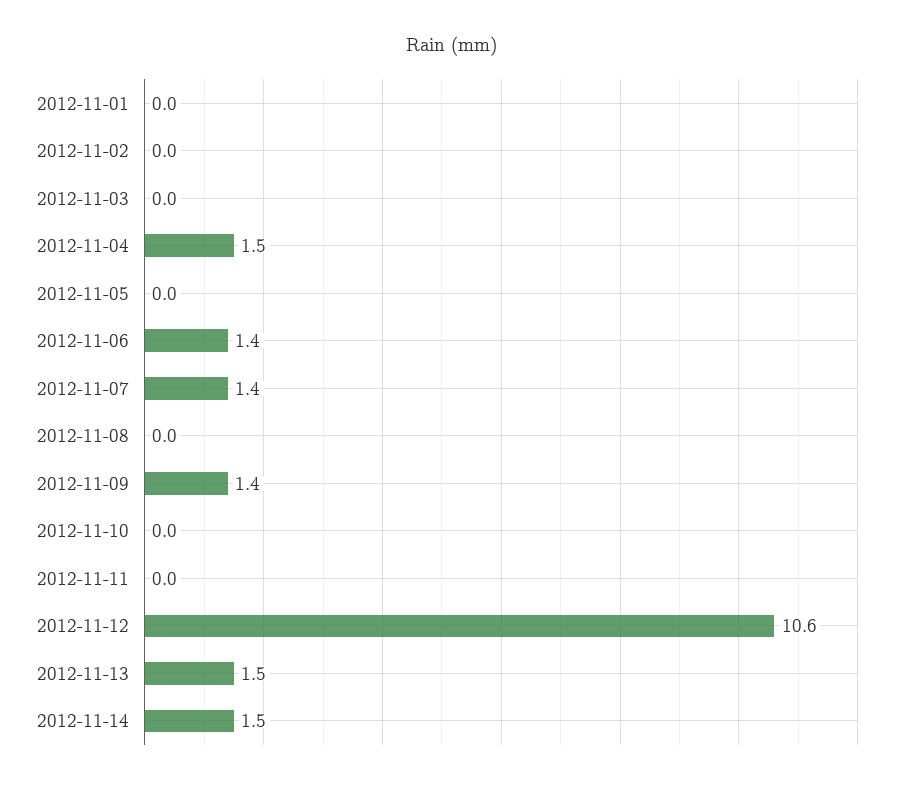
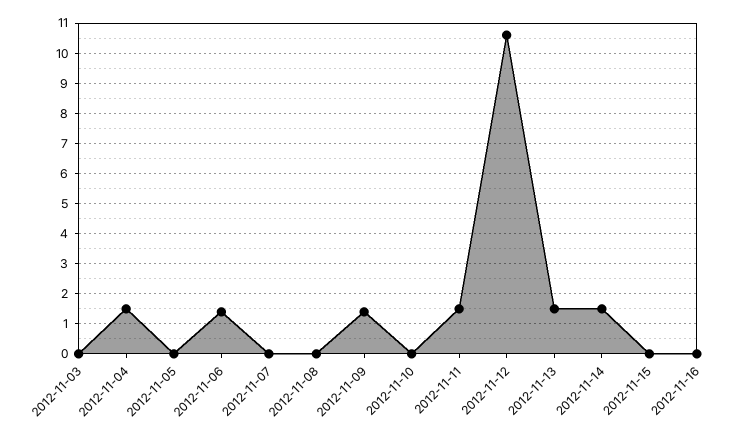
2012-11-01: 0 -> none
2012-11-02: 0 -> none
2012-11-07: 1.4 -> 0
2012-11-11: 0 -> 1.5
2012-11-15: none -> 0
2012-11-16: none -> 0

